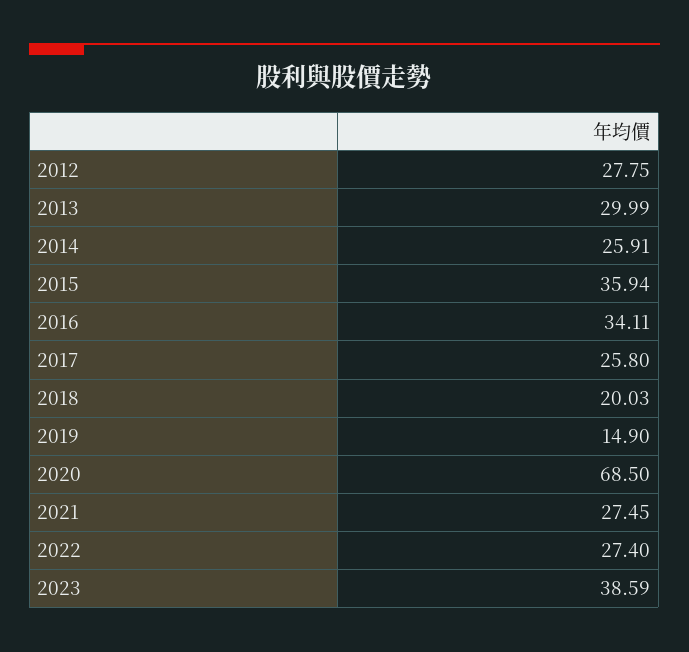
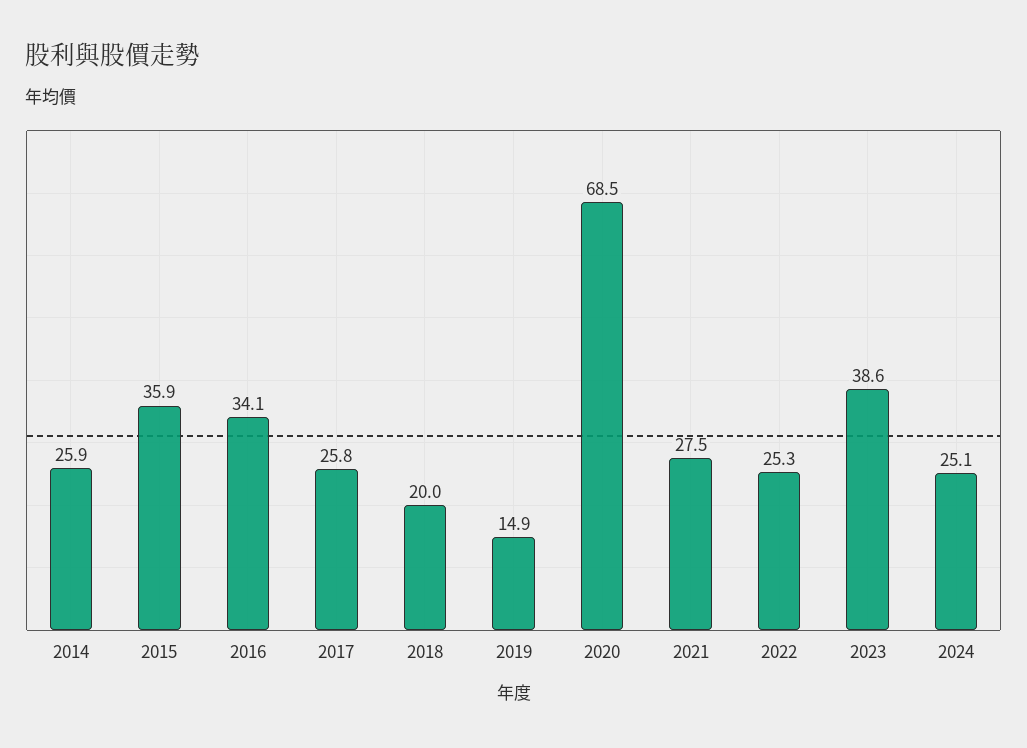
2012: 27.75 -> none
2013: 29.99 -> none
2022: 27.4 -> 25.3
2024: none -> 25.1

